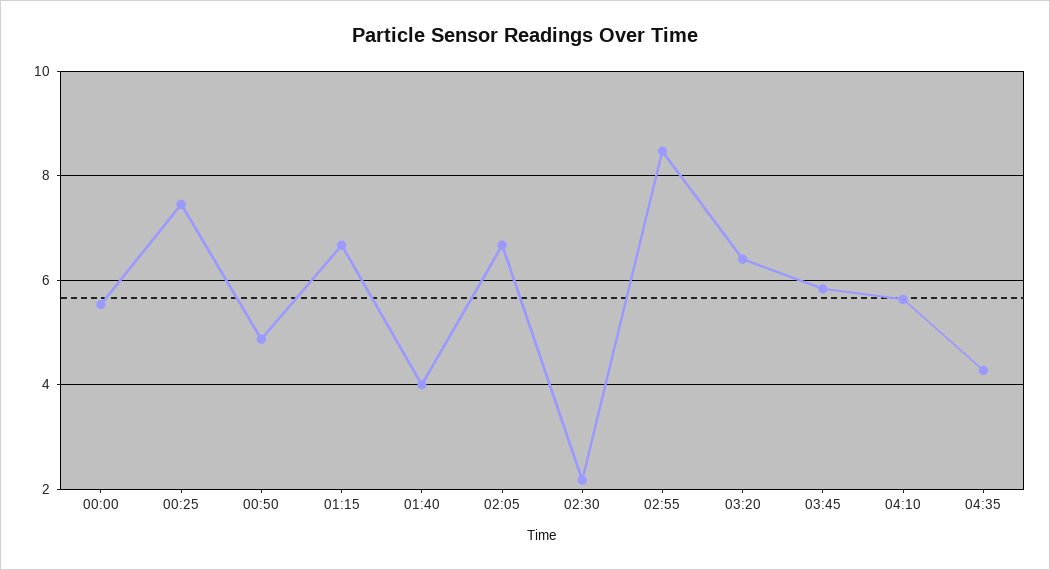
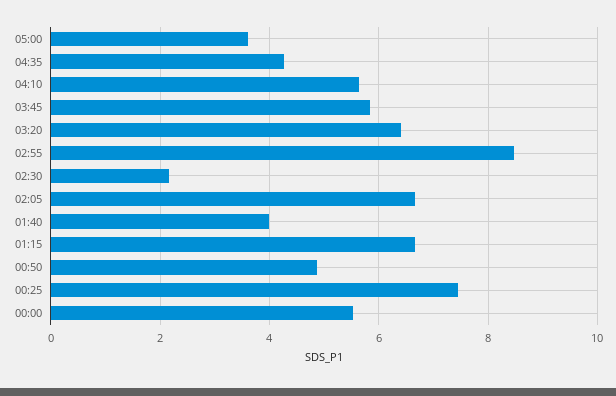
05:00: none -> 3.6

